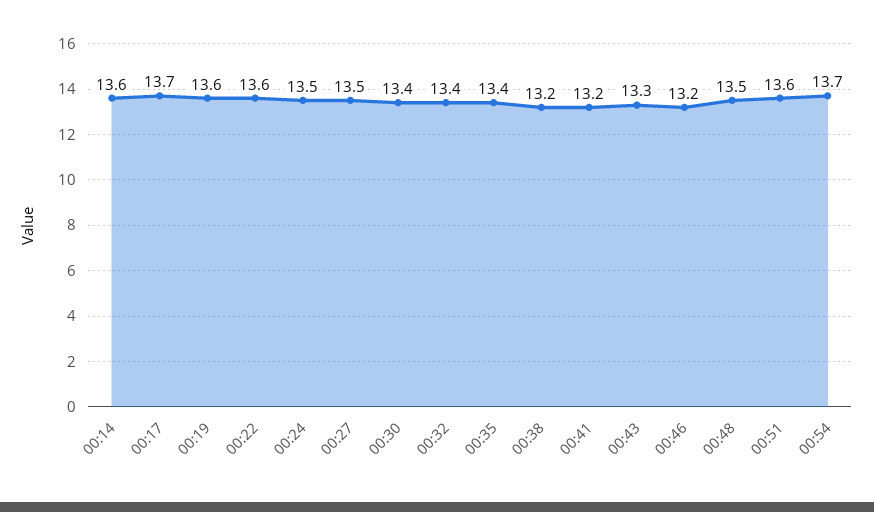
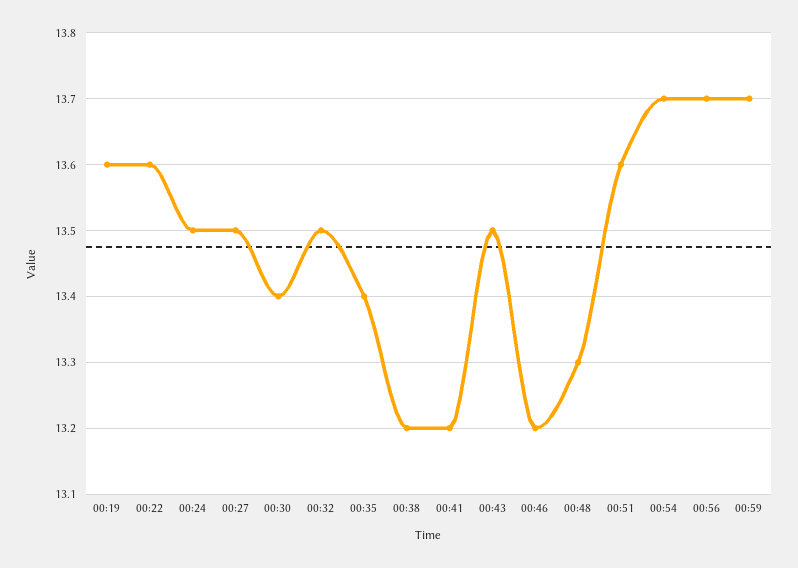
00:14: 13.6 -> none
00:17: 13.7 -> none
00:32: 13.4 -> 13.5
00:43: 13.3 -> 13.5
00:48: 13.5 -> 13.3
00:56: none -> 13.7
00:59: none -> 13.7

